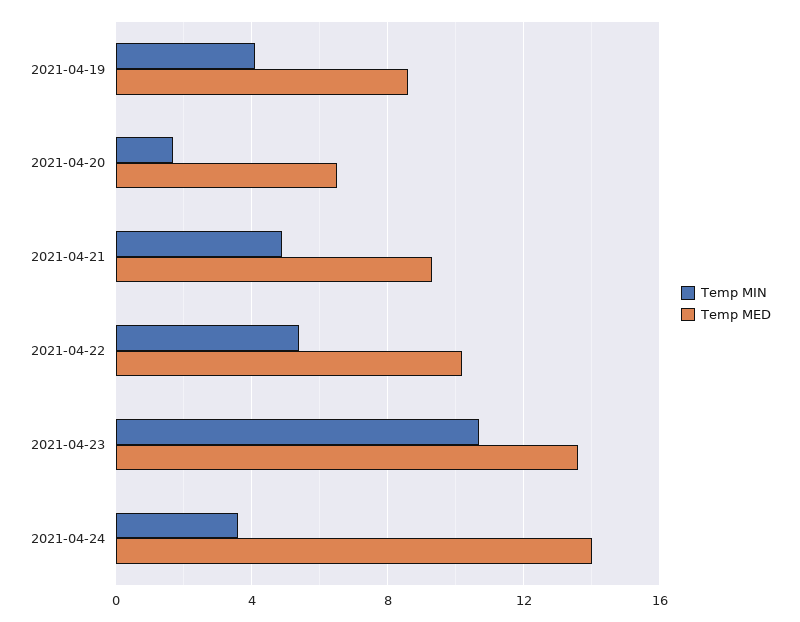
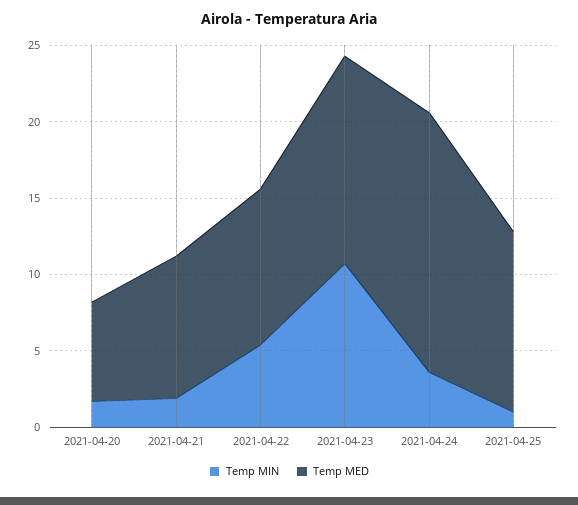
Temp MIN, 2021-04-19: 4 -> none
Temp MED, 2021-04-19: 8.5 -> none
Temp MIN, 2021-04-21: 5 -> 2
Temp MED, 2021-04-24: 14 -> 17
Temp MIN, 2021-04-25: none -> 1
Temp MED, 2021-04-25: none -> 12

